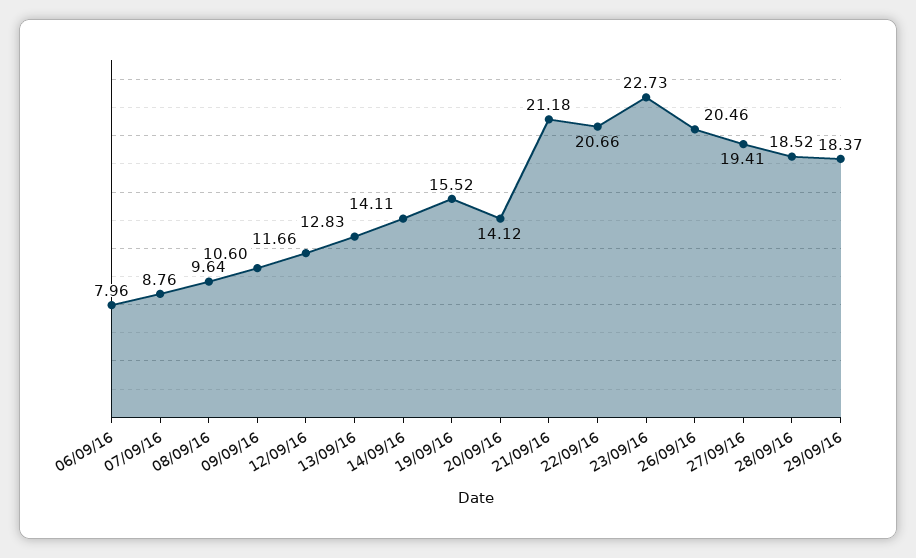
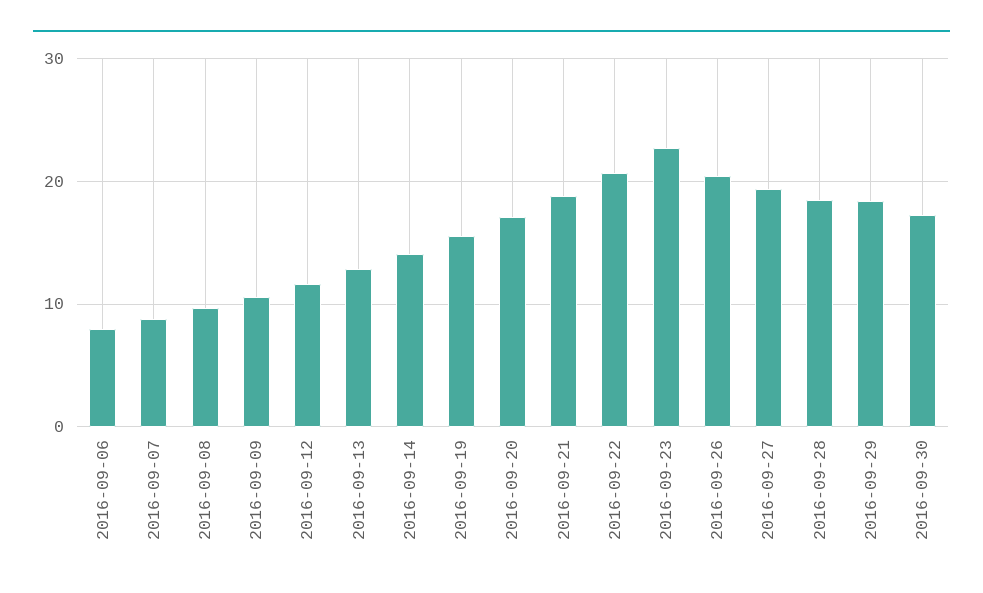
20/09/16: 14.12 -> 17
21/09/16: 21.18 -> 19
2016-09-30: none -> 17

